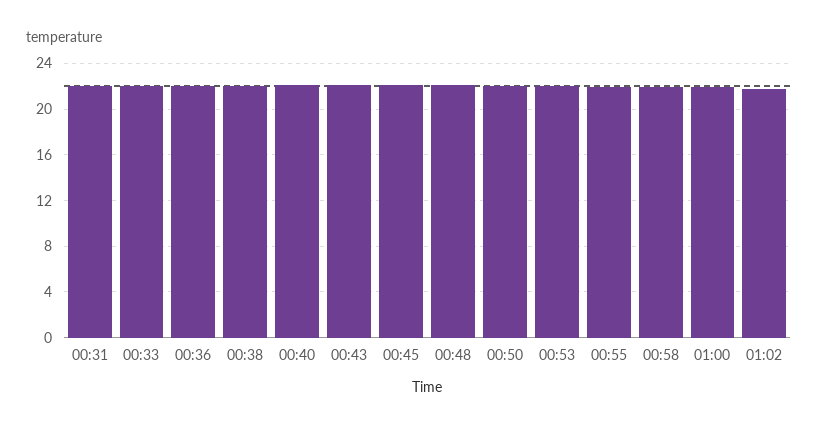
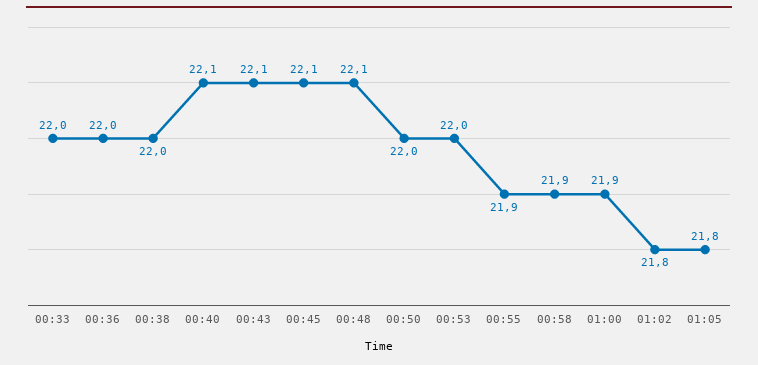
00:31: 22 -> none
01:05: none -> 21.8

